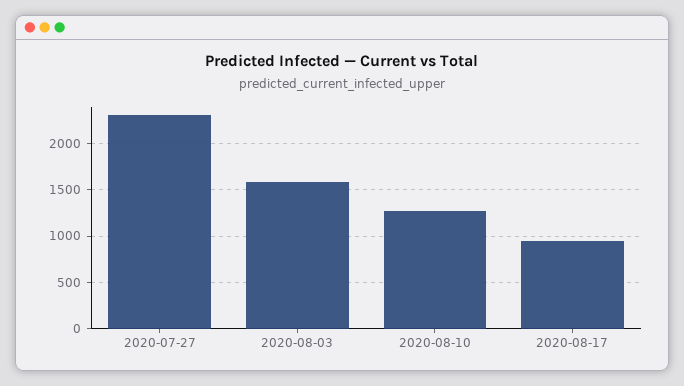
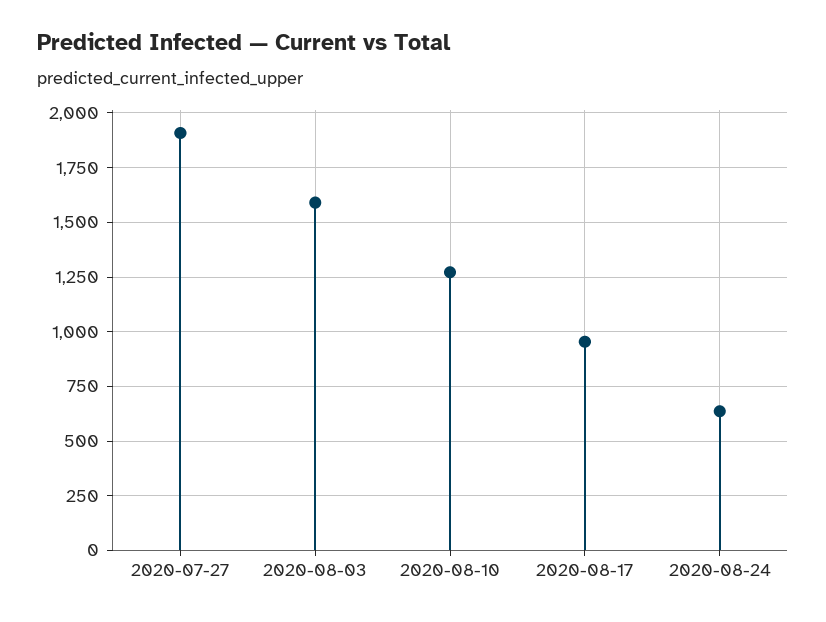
2020-07-27: 2300 -> 1900
2020-08-24: none -> 650

